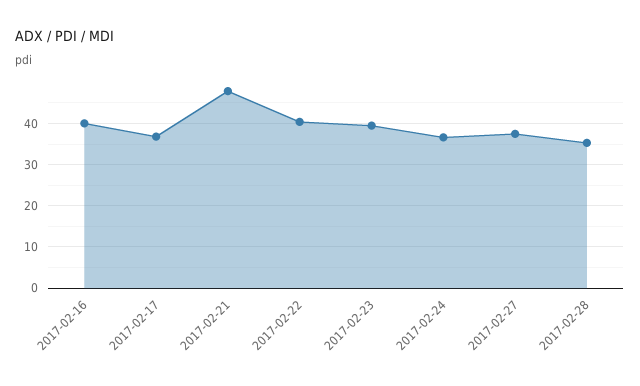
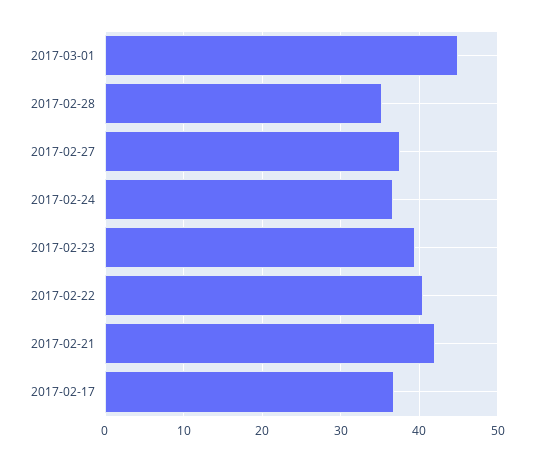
2017-02-16: 40 -> none
2017-02-21: 48 -> 42
2017-03-01: none -> 45

